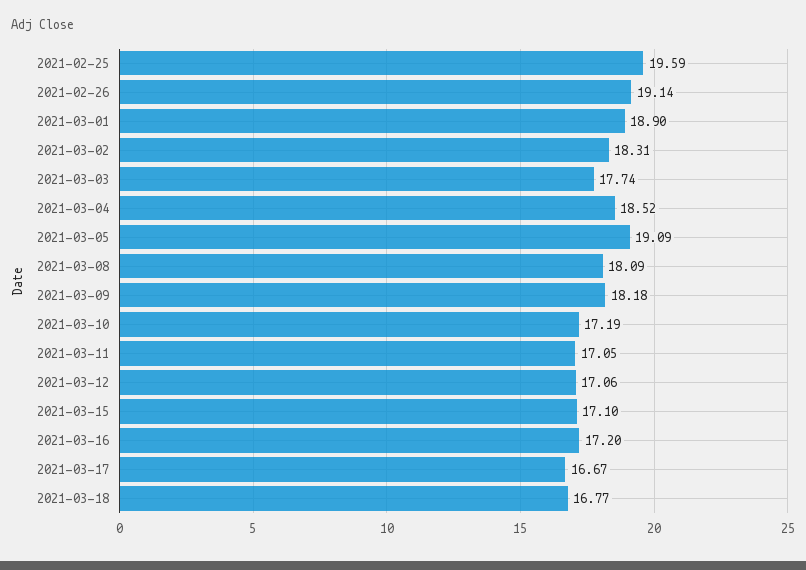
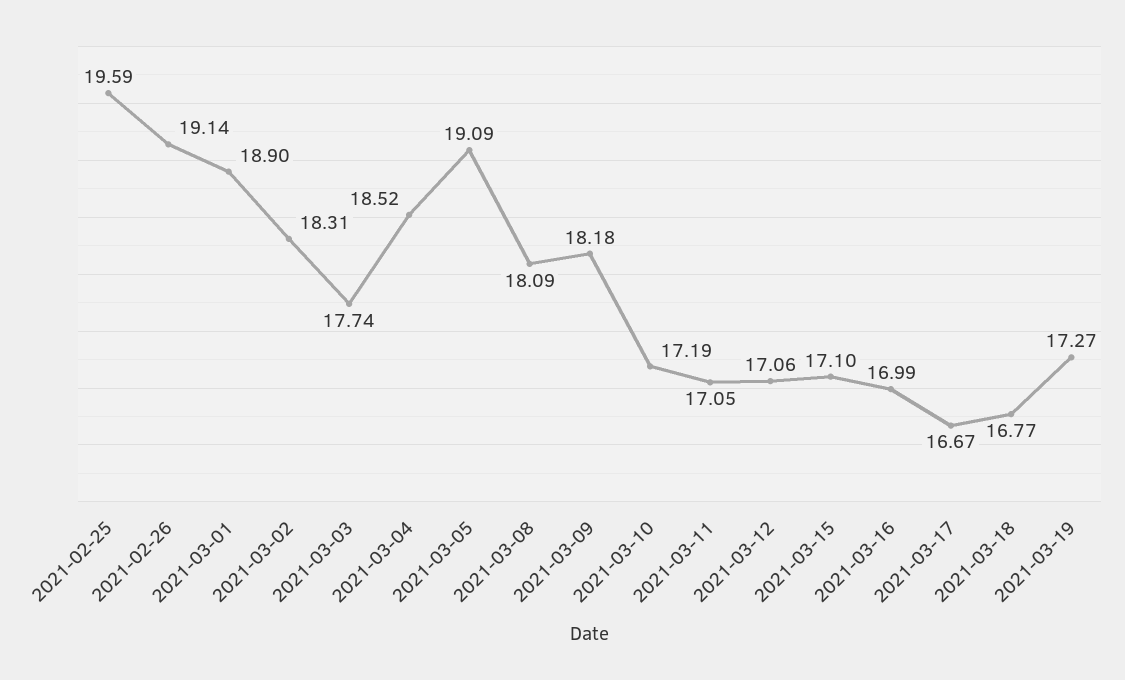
2021-03-16: 17.2 -> 16.99
2021-03-19: none -> 17.27

